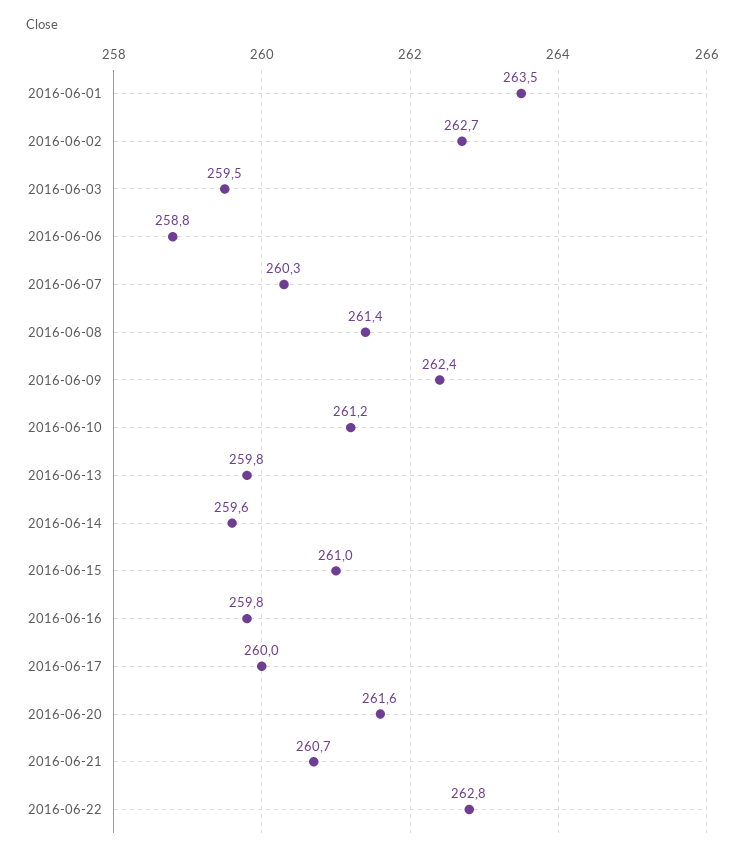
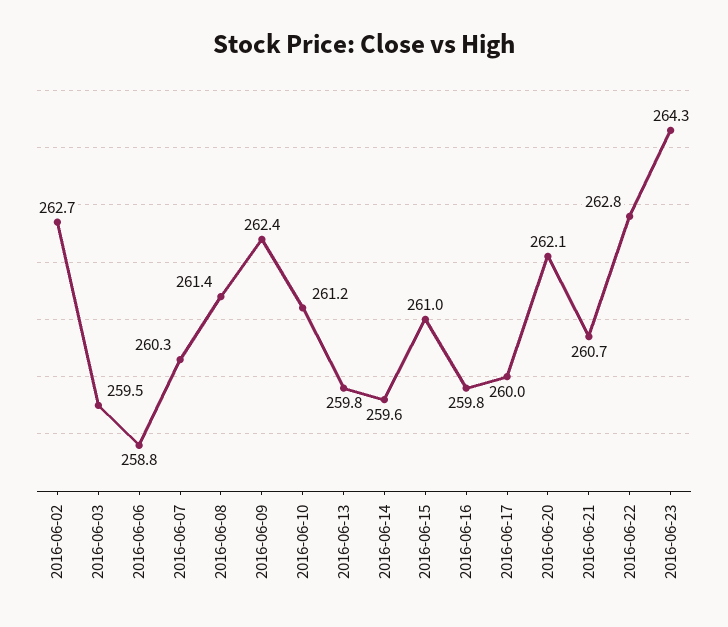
2016-06-01: 263.5 -> none
2016-06-20: 261.6 -> 262.1
2016-06-23: none -> 264.3

